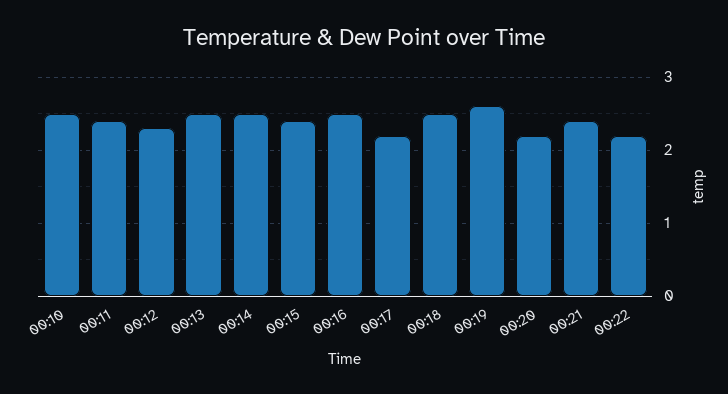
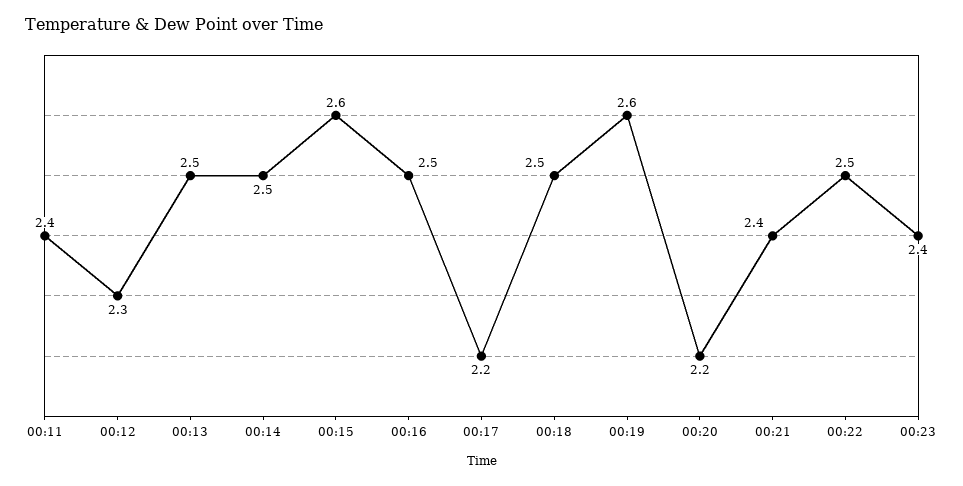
00:10: 2.5 -> none
00:15: 2.4 -> 2.6
00:22: 2.2 -> 2.5
00:23: none -> 2.4

